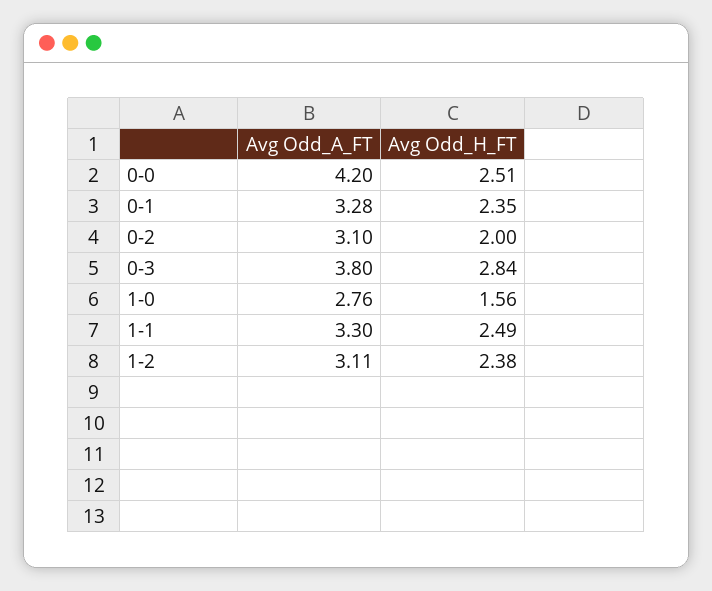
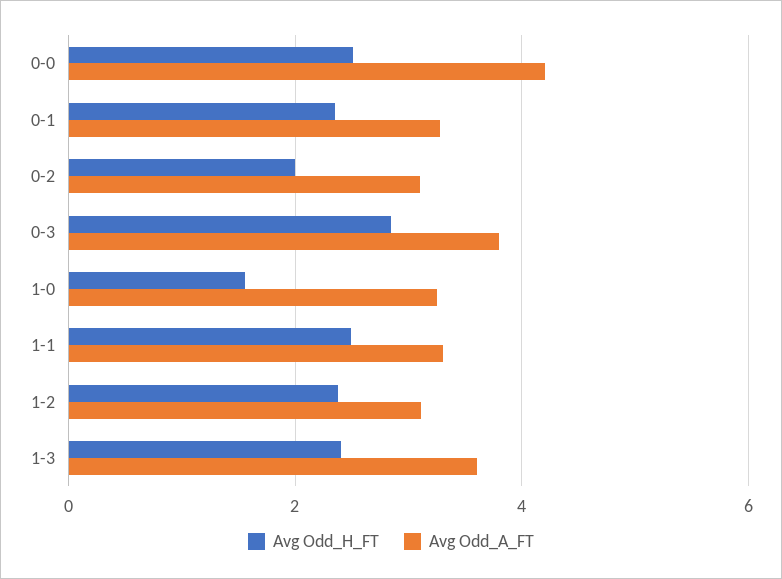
Avg Odd_A_FT, 1-0: 2.76 -> 3.2
Avg Odd_H_FT, 1-3: none -> 2.4
Avg Odd_A_FT, 1-3: none -> 3.6

